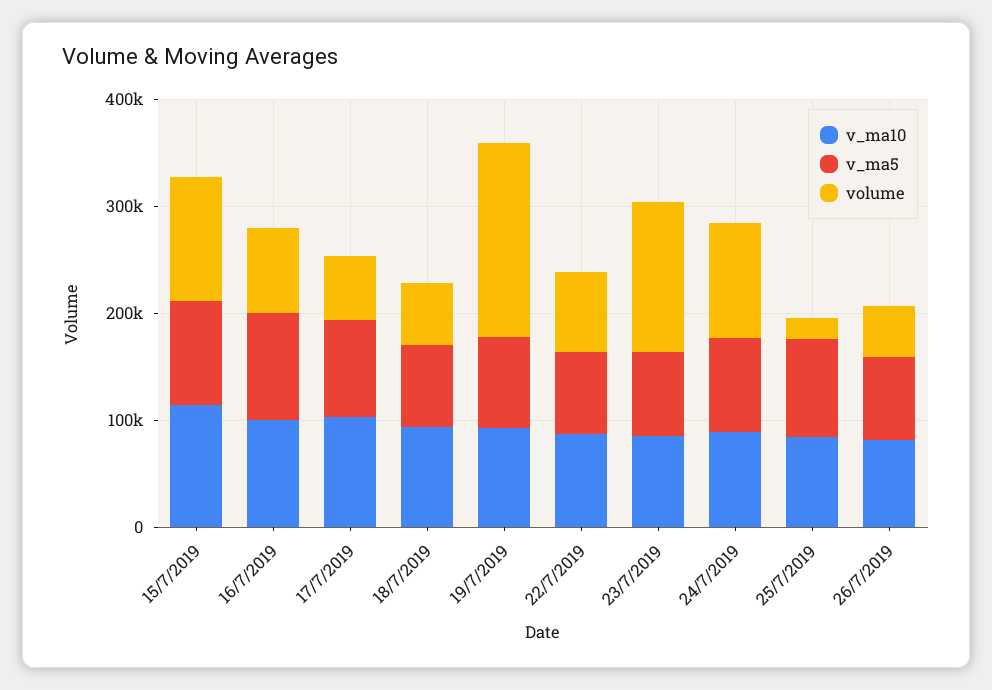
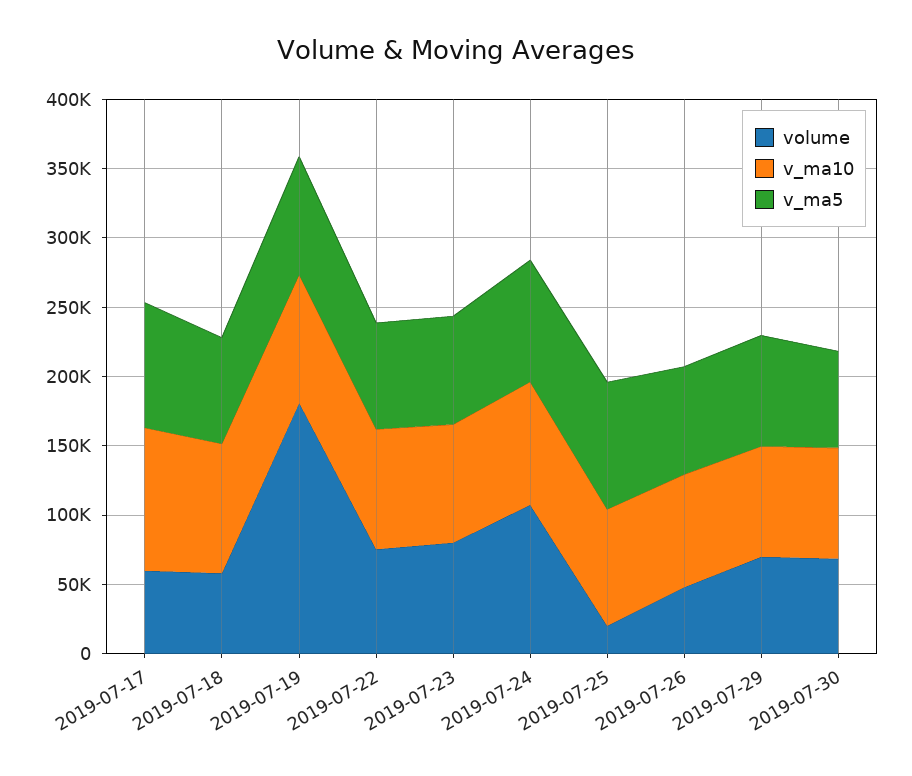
v_ma10, 15/7/2019: 120000 -> none
v_ma5, 15/7/2019: 100000 -> none
volume, 15/7/2019: 120000 -> none
v_ma10, 16/7/2019: 100000 -> none
v_ma5, 16/7/2019: 100000 -> none
volume, 16/7/2019: 80000 -> none
volume, 23/7/2019: 140000 -> 80000
volume, 2019-07-29: none -> 70000
v_ma10, 2019-07-29: none -> 80000
v_ma5, 2019-07-29: none -> 80000
volume, 2019-07-30: none -> 70000
v_ma10, 2019-07-30: none -> 80000
v_ma5, 2019-07-30: none -> 70000

